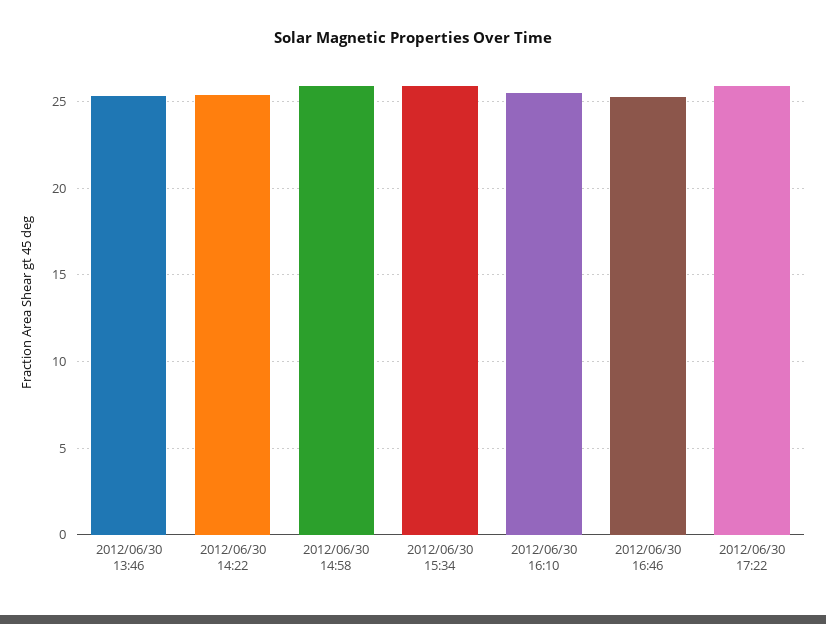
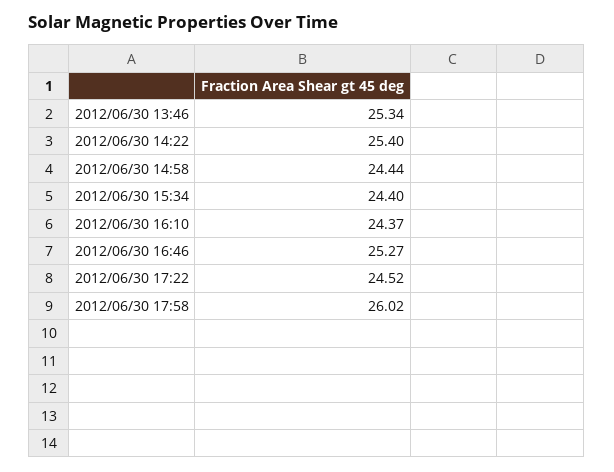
2012/06/30 14:58: 26 -> 24.44
2012/06/30 15:34: 26 -> 24.4
2012/06/30 16:10: 25.5 -> 24.37
2012/06/30 17:22: 26 -> 24.52
2012/06/30 17:58: none -> 26.02

